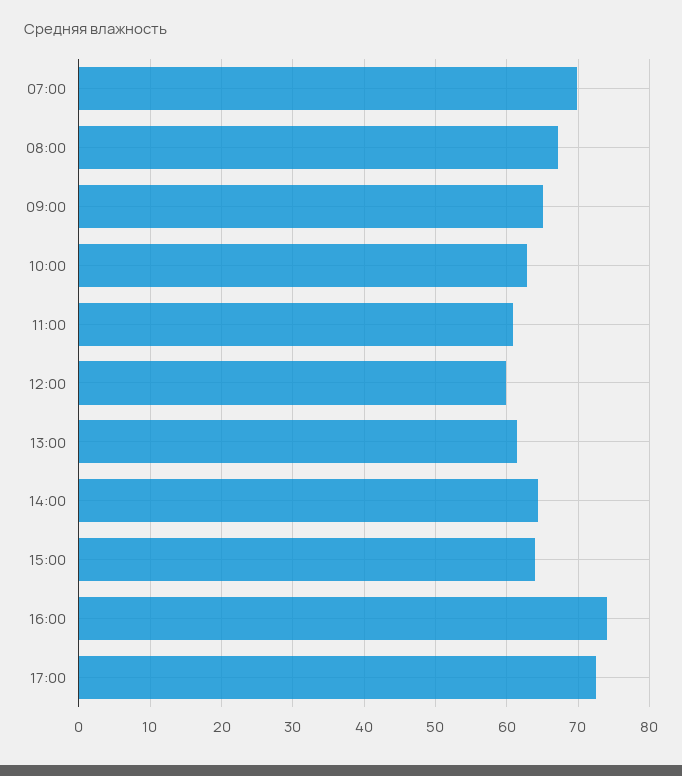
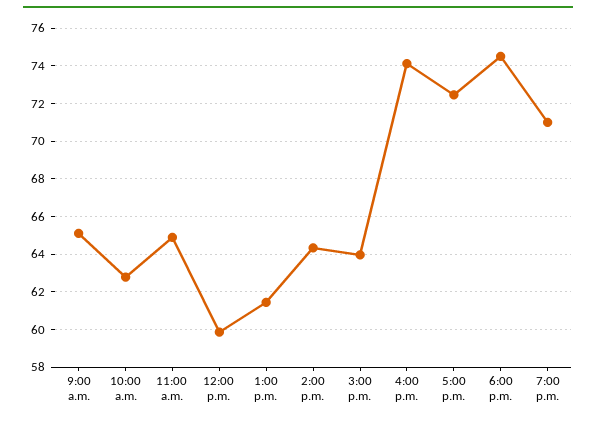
07:00: 70 -> none
08:00: 67 -> none
11:00: 61 -> 65
6:00 p.m.: none -> 74.5
7:00 p.m.: none -> 71

